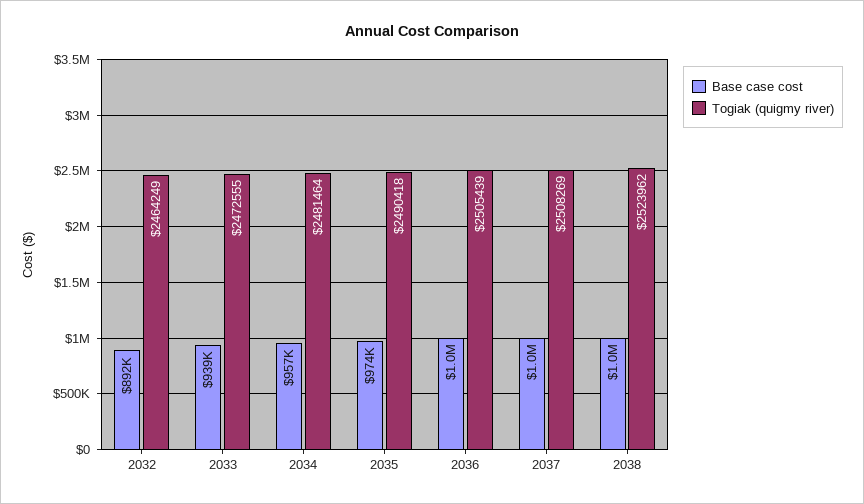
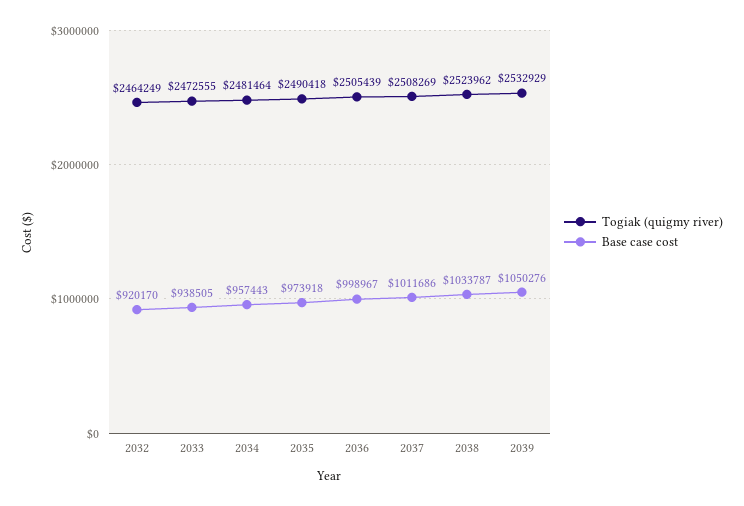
Base case cost, 2032: 892000 -> 920170
Togiak (quigmy river), 2039: none -> 2532929
Base case cost, 2039: none -> 1050276

